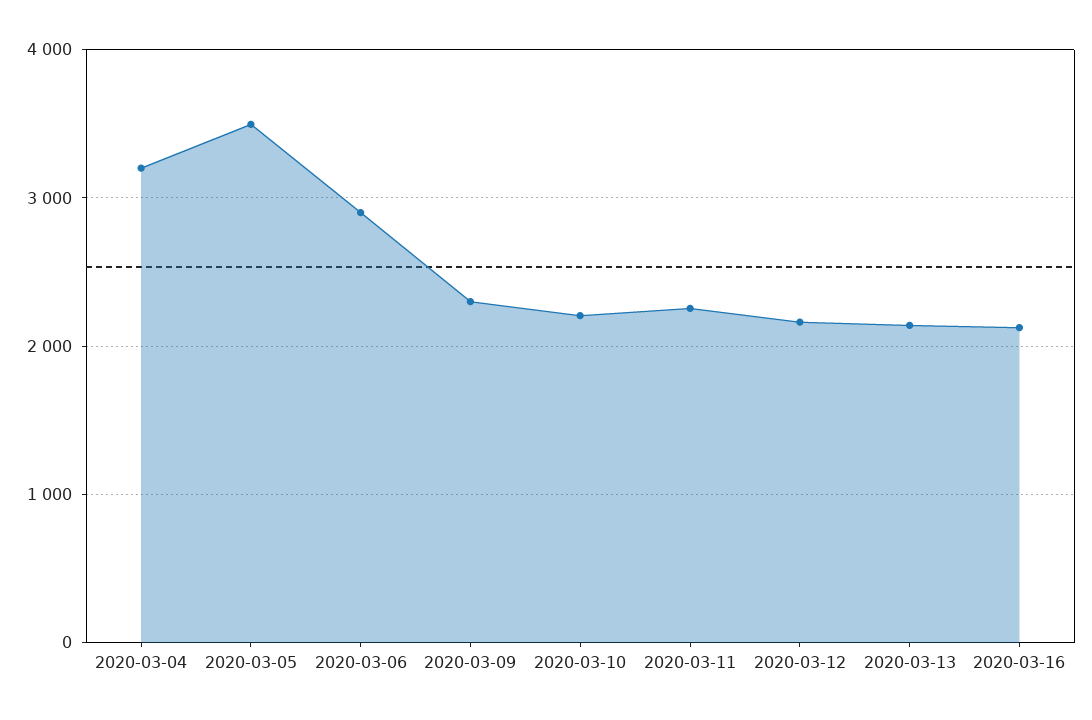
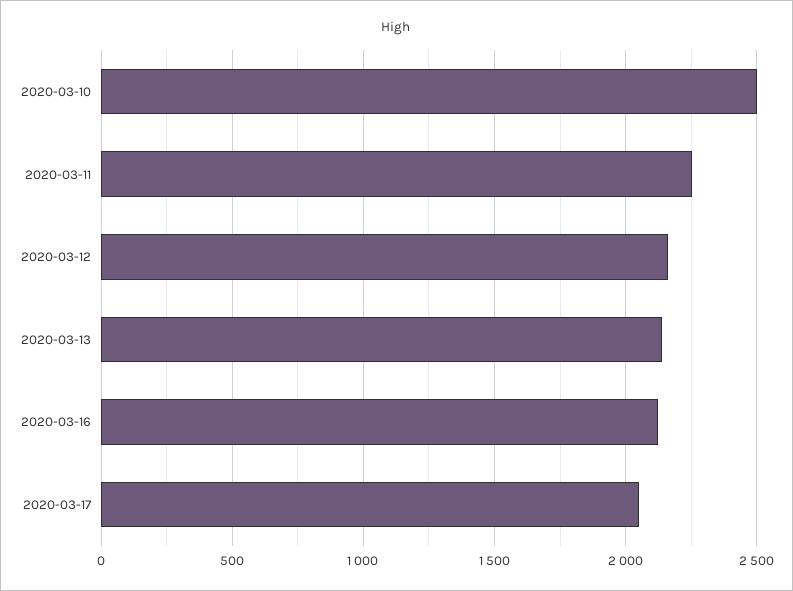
2020-03-04: 3200 -> none
2020-03-05: 3500 -> none
2020-03-06: 2900 -> none
2020-03-09: 2300 -> none
2020-03-10: 2200 -> 2500
2020-03-17: none -> 2050

